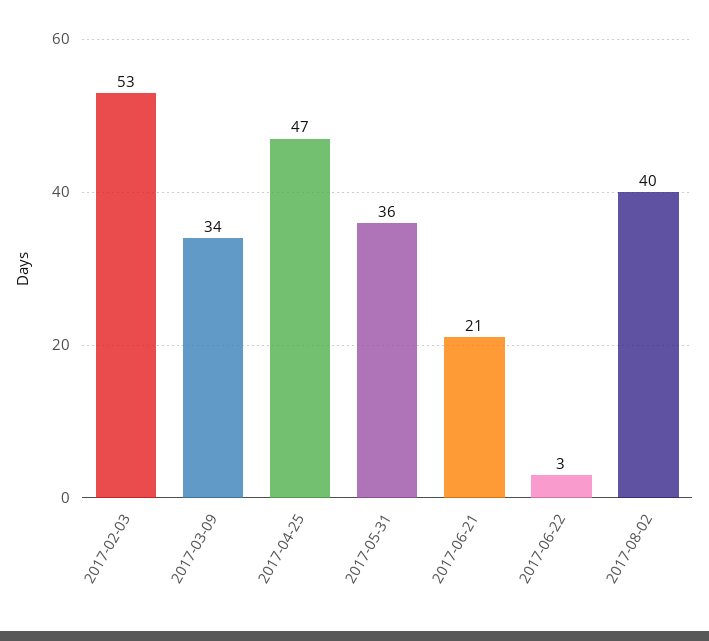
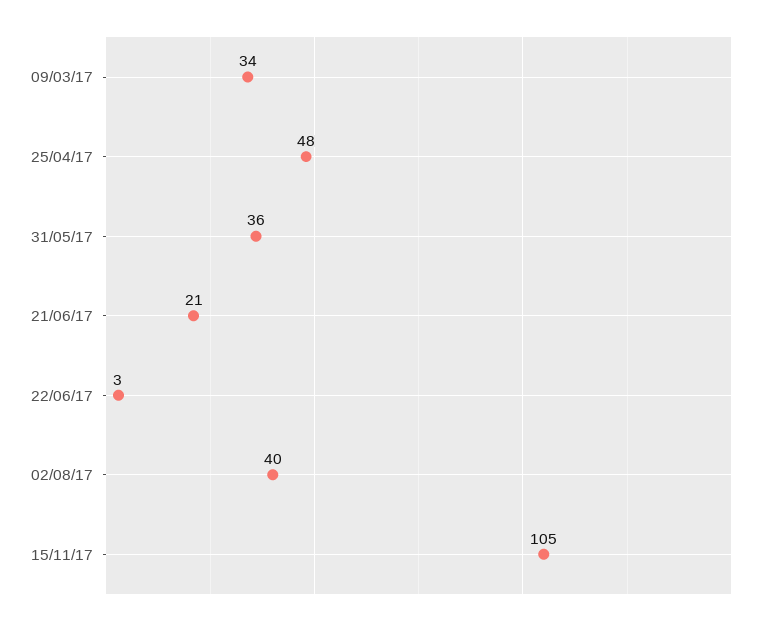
2017-02-03: 53 -> none
2017-04-25: 47 -> 48
15/11/17: none -> 105

